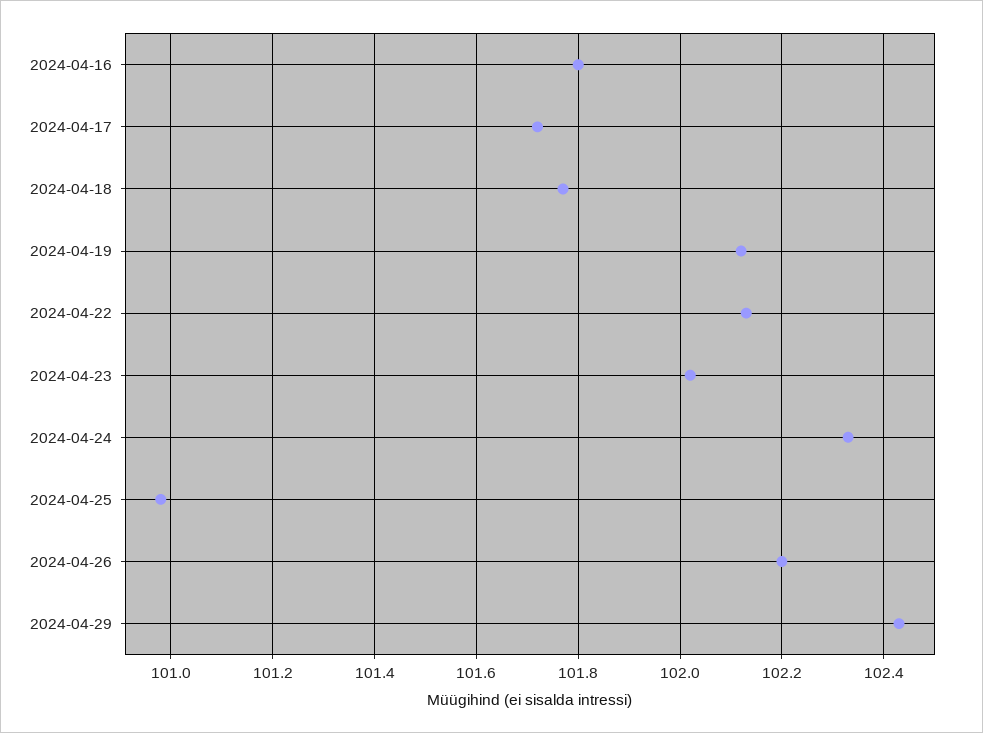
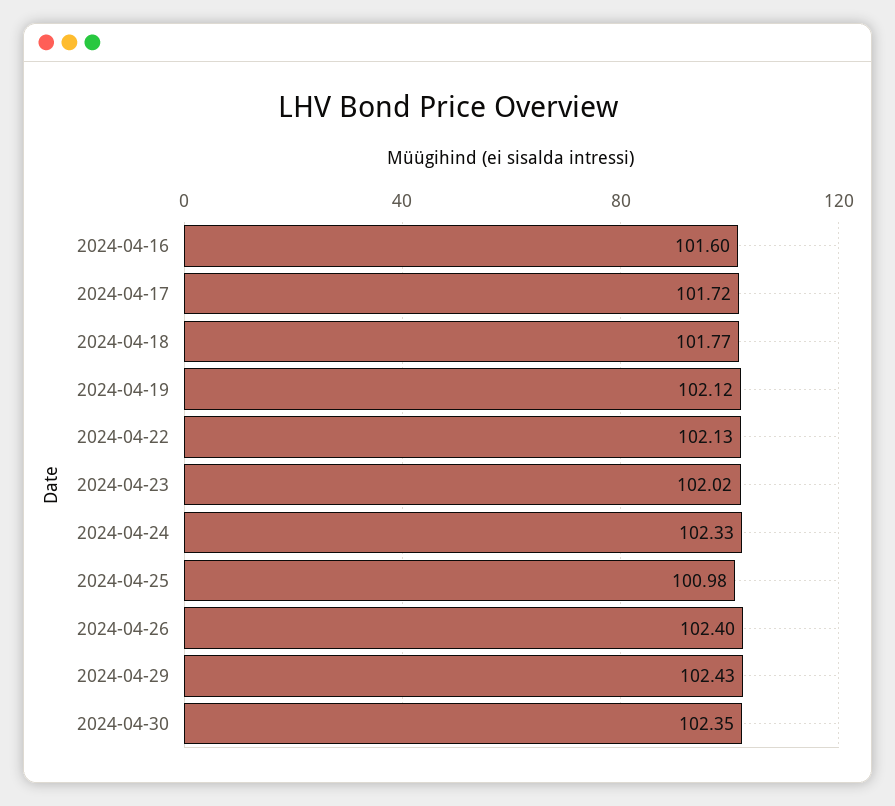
2024-04-16: 101.8 -> 101.6
2024-04-26: 102.2 -> 102.4
2024-04-30: none -> 102.35

